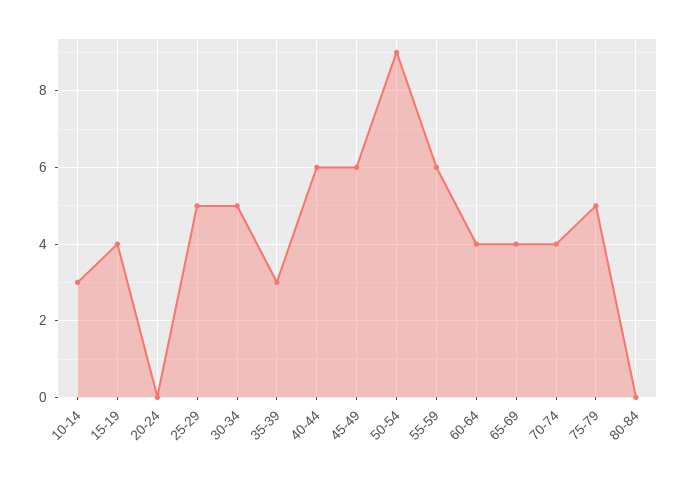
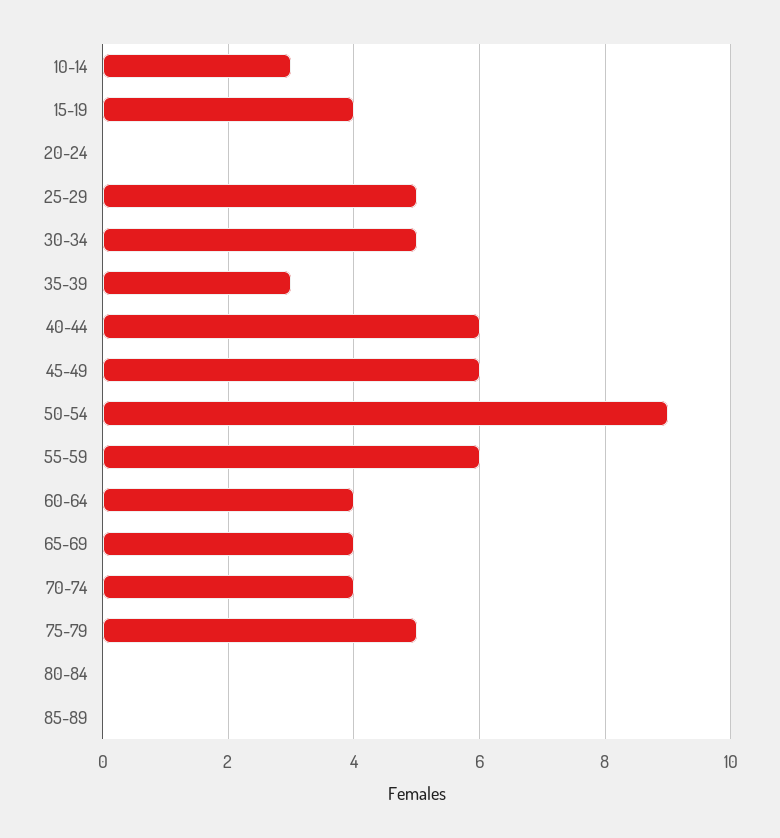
85-89: none -> 0

